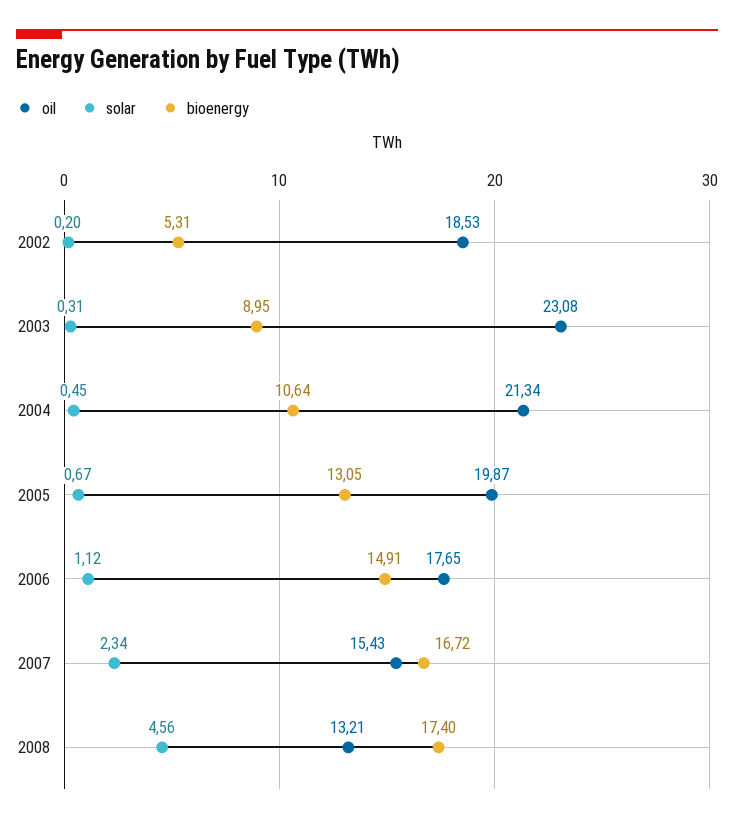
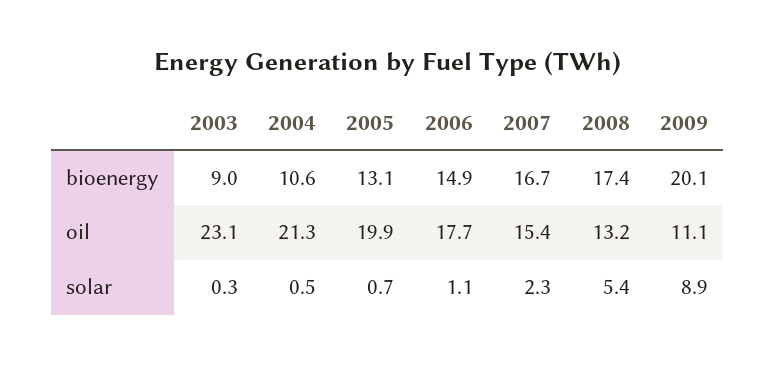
oil, 2002: 18.53 -> none
solar, 2002: 0.2 -> none
bioenergy, 2002: 5.31 -> none
solar, 2008: 4.56 -> 5.4
bioenergy, 2009: none -> 20.1
oil, 2009: none -> 11.1
solar, 2009: none -> 8.9

